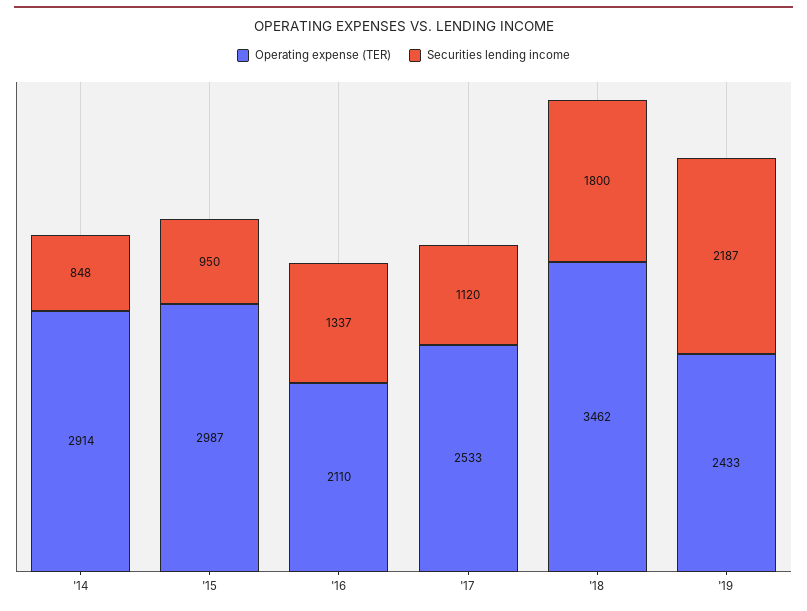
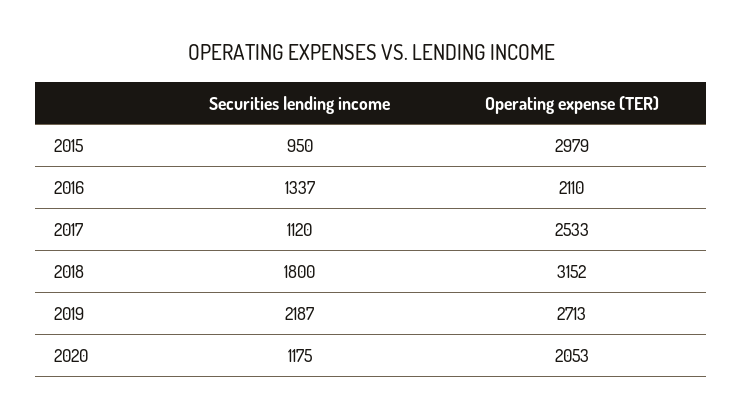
Operating expense (TER), '14: 2914 -> none
Securities lending income, '14: 848 -> none
Operating expense (TER), '15: 2987 -> 2979
Operating expense (TER), '18: 3462 -> 3152
Operating expense (TER), '19: 2433 -> 2713
Securities lending income, 2020: none -> 1175
Operating expense (TER), 2020: none -> 2053

